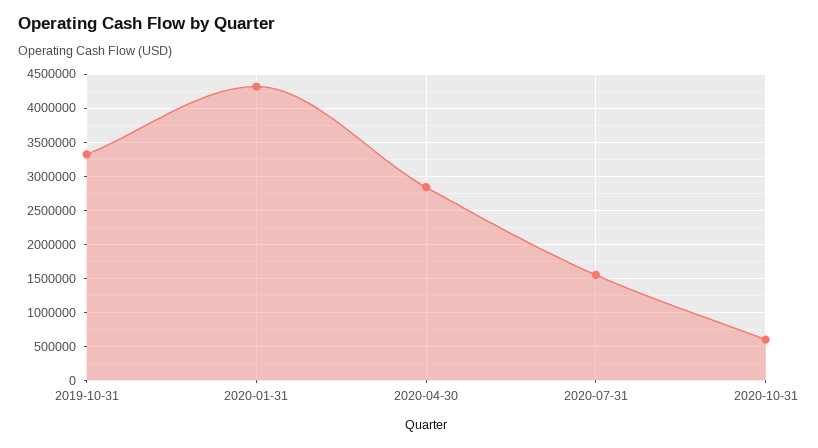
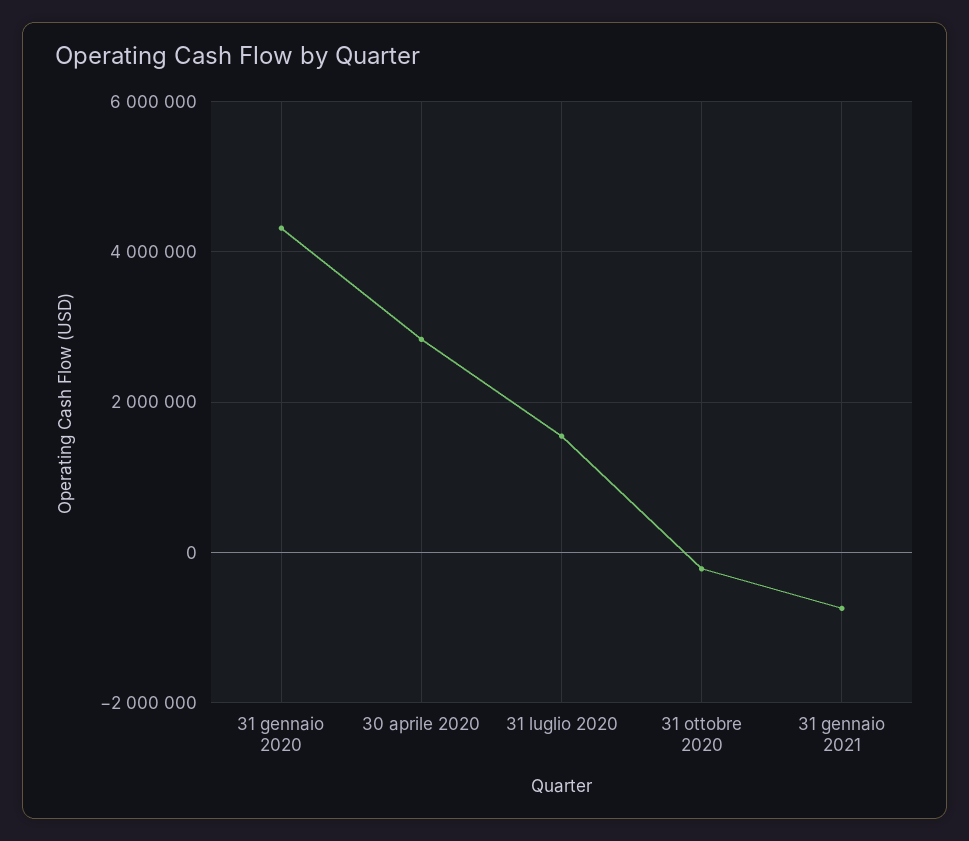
2019-10-31: 3300000 -> none
2020-10-31: 600000 -> -200000
31 gennaio 2021: none -> -800000

